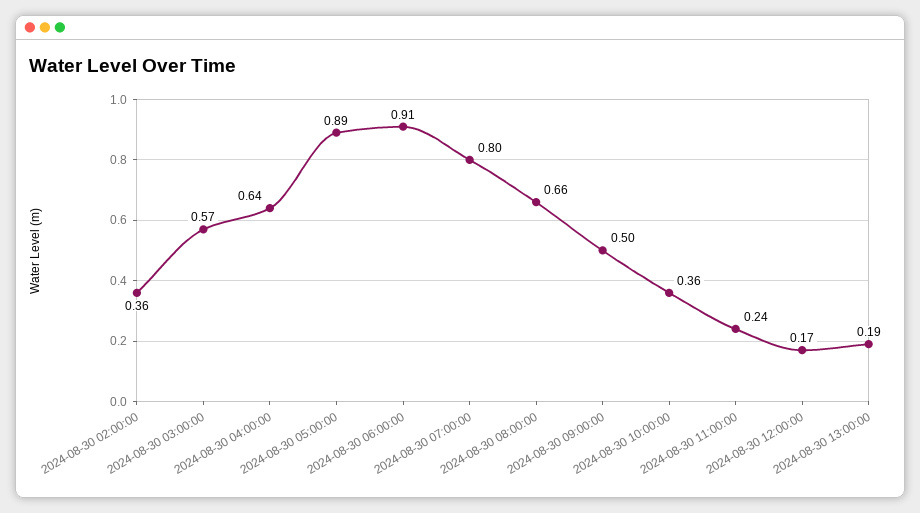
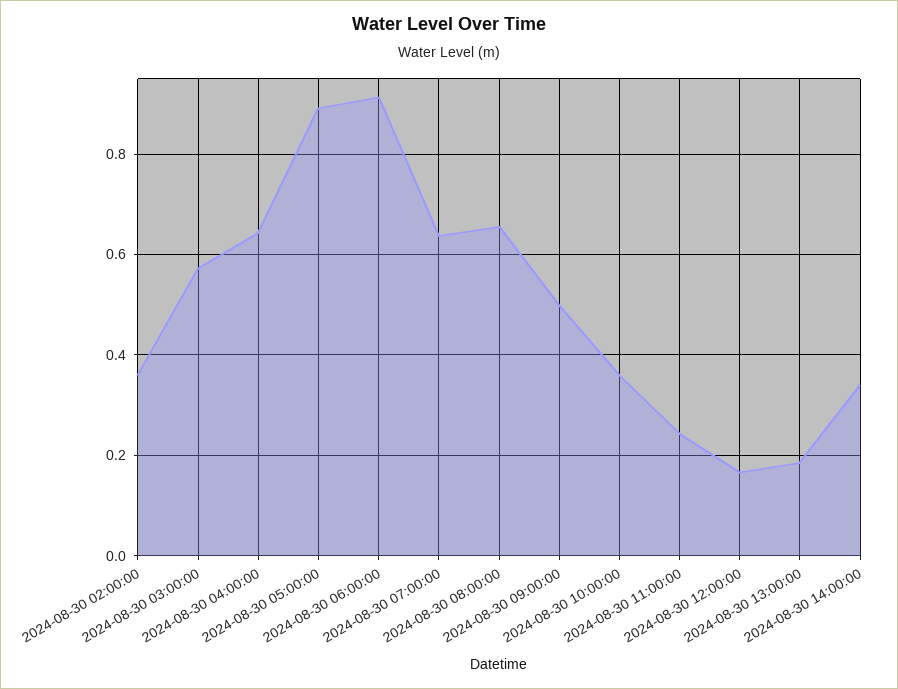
2024-08-30 07:00:00: 0.8 -> 0.64
2024-08-30 14:00:00: none -> 0.34

